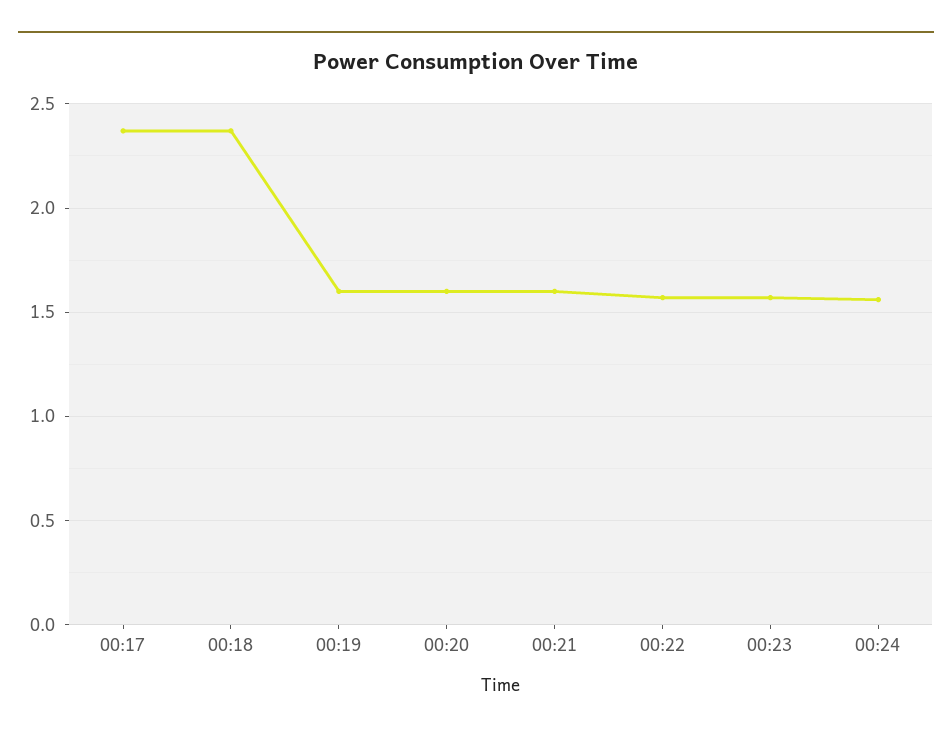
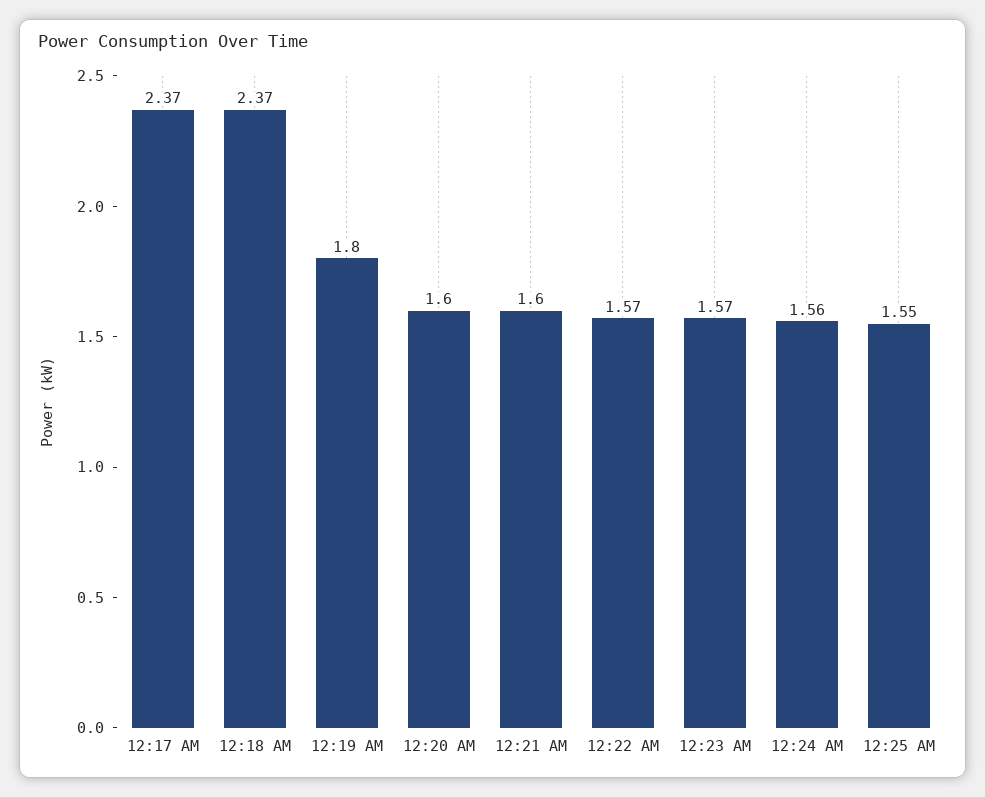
00:19: 1.6 -> 1.8
12:25 AM: none -> 1.55

